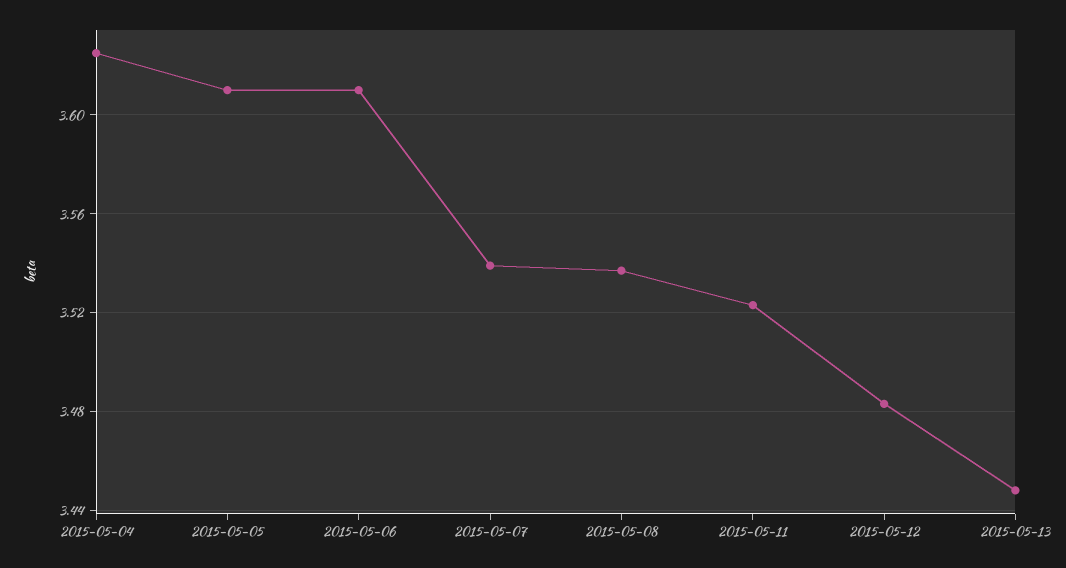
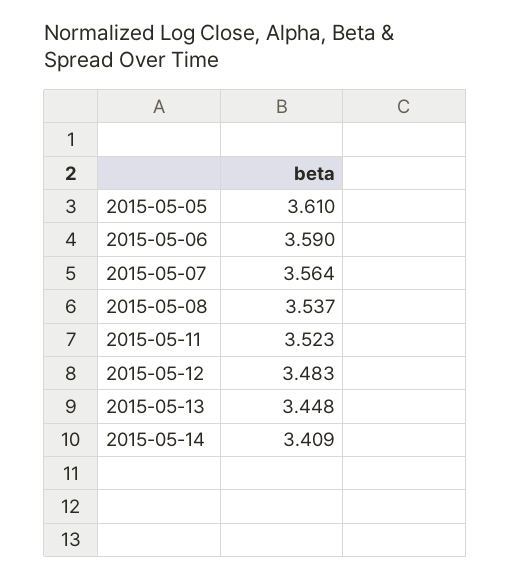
2015-05-04: 3.625 -> none
2015-05-06: 3.61 -> 3.59
2015-05-07: 3.54 -> 3.564
2015-05-14: none -> 3.409

